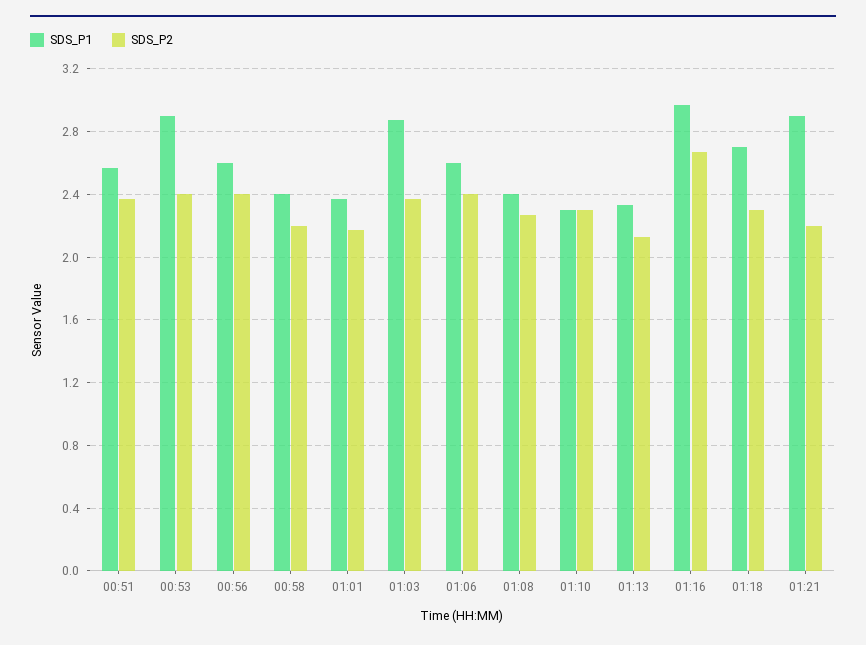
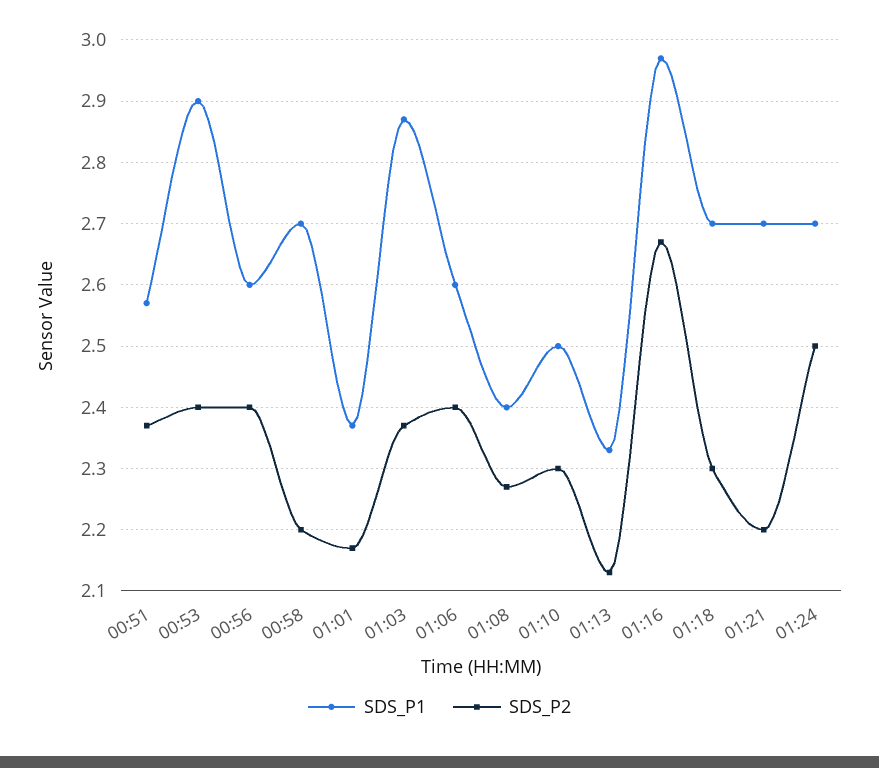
SDS_P1, 00:58: 2.4 -> 2.7
SDS_P1, 01:10: 2.3 -> 2.5
SDS_P1, 01:21: 2.9 -> 2.7
SDS_P1, 01:24: none -> 2.7
SDS_P2, 01:24: none -> 2.5

